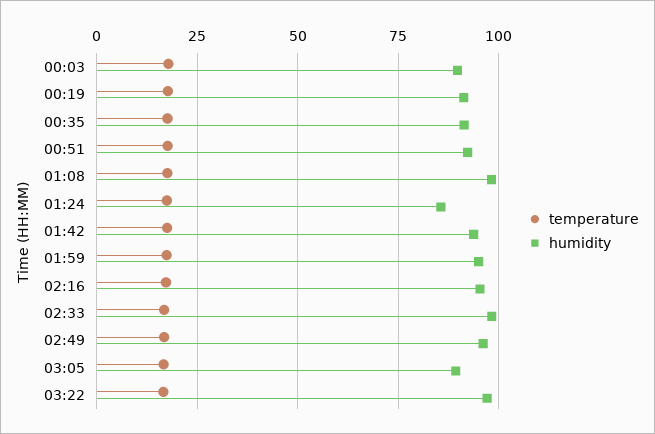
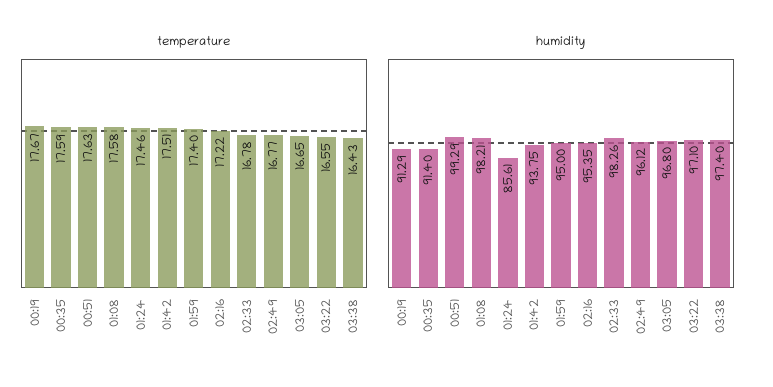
temperature, 00:03: 17.5 -> none
humidity, 00:03: 90 -> none
humidity, 00:51: 92.5 -> 99.29
humidity, 03:05: 90 -> 96.8
temperature, 03:38: none -> 16.43
humidity, 03:38: none -> 97.4

